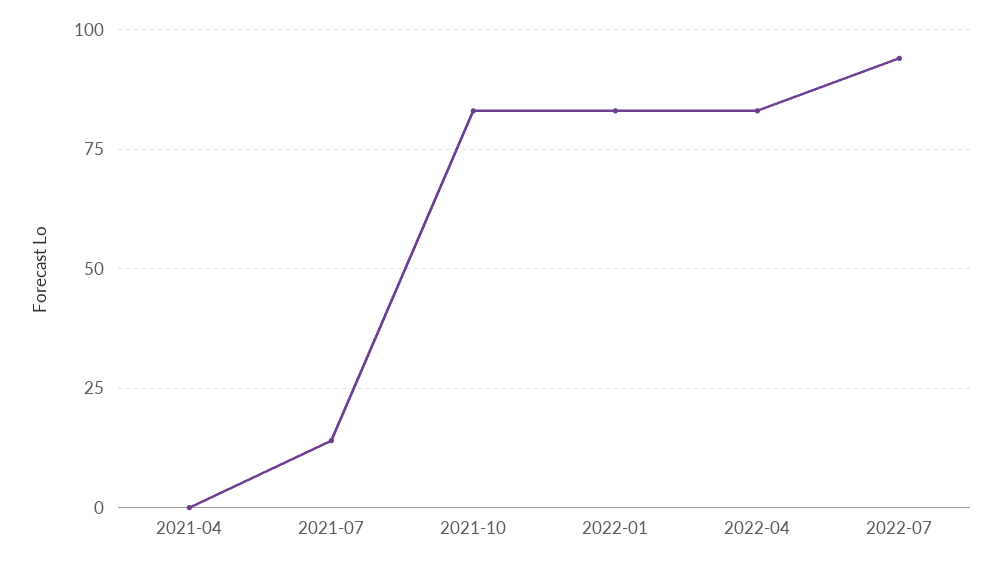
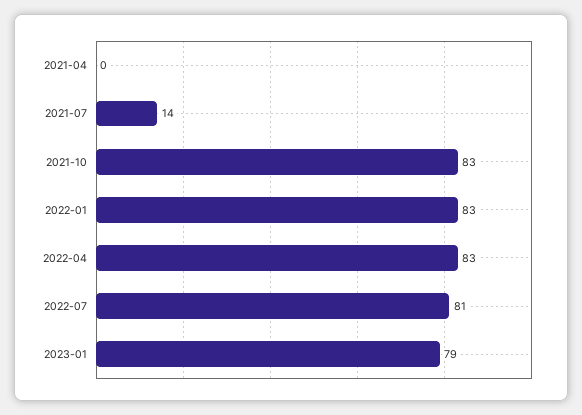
2022-07: 95 -> 81
2023-01: none -> 79

